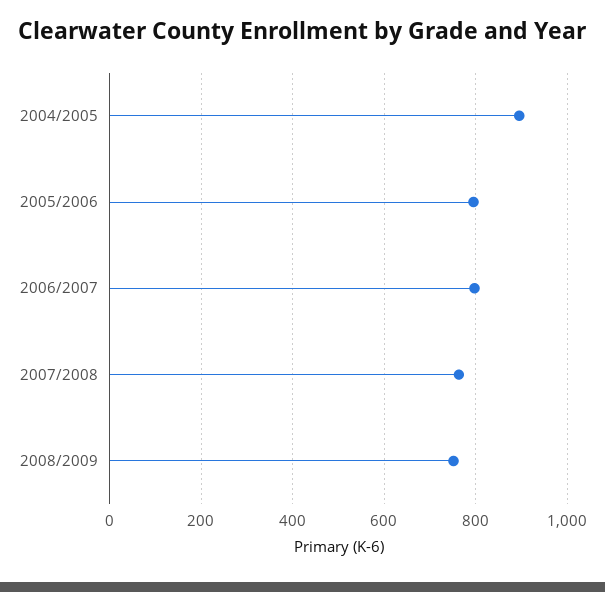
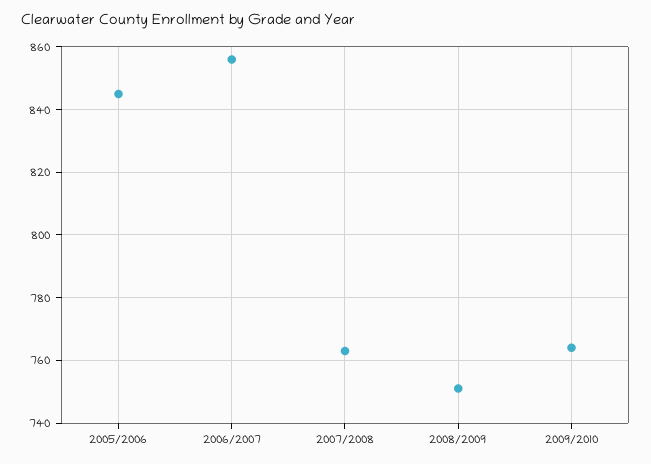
2004/2005: 900 -> none
2005/2006: 800 -> 845
2006/2007: 800 -> 855
2009/2010: none -> 765

